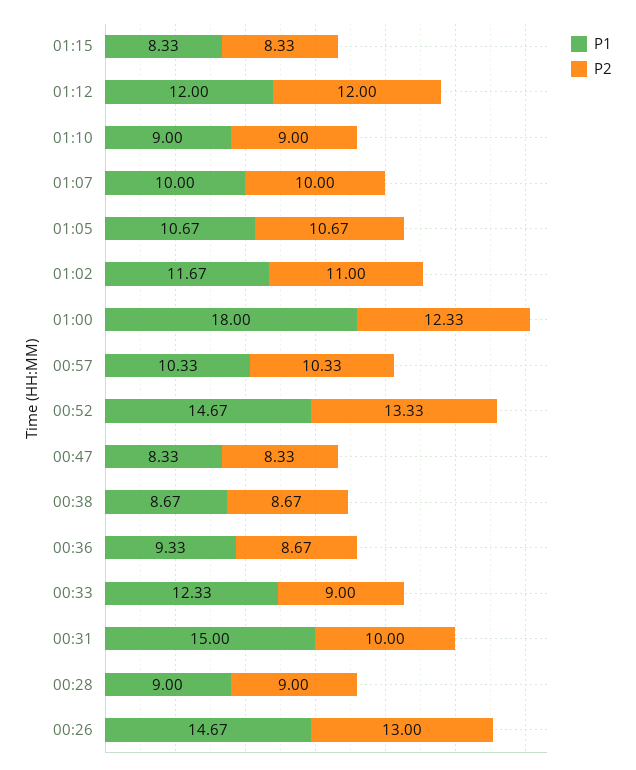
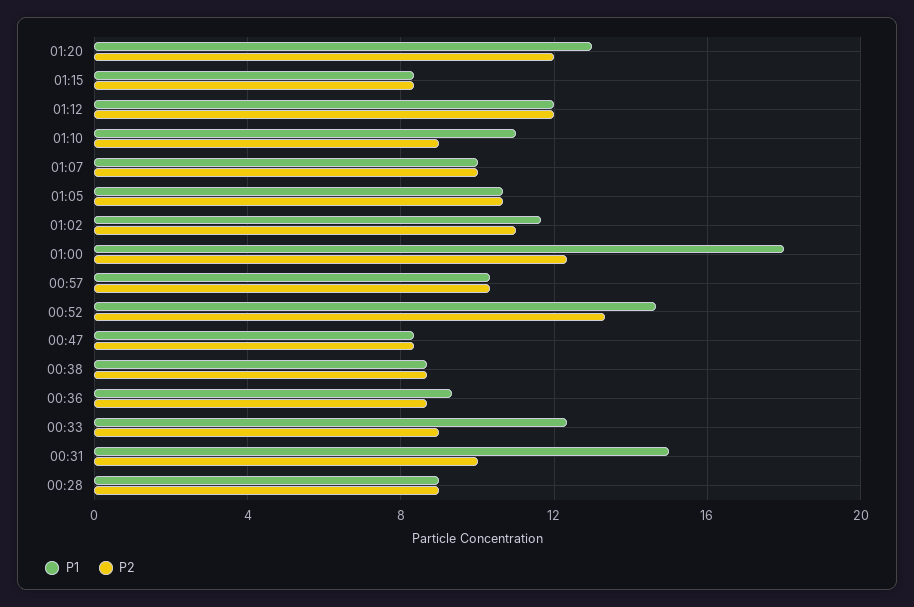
P1, 01:10: 9 -> 11
P1, 00:26: 14.67 -> none
P2, 00:26: 13 -> none
P1, 01:20: none -> 13
P2, 01:20: none -> 12

